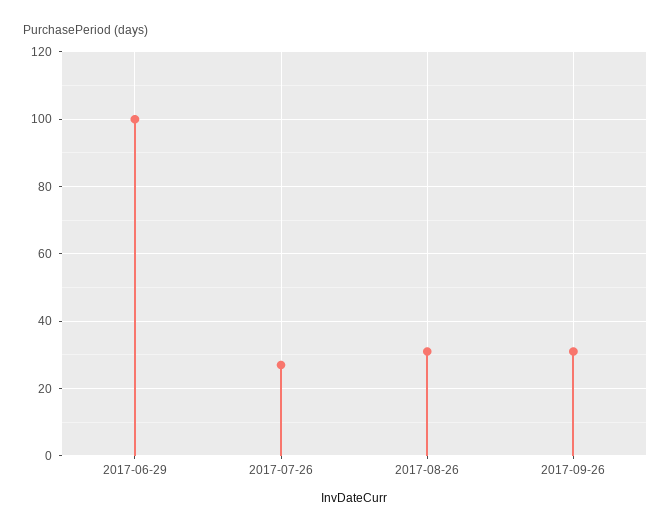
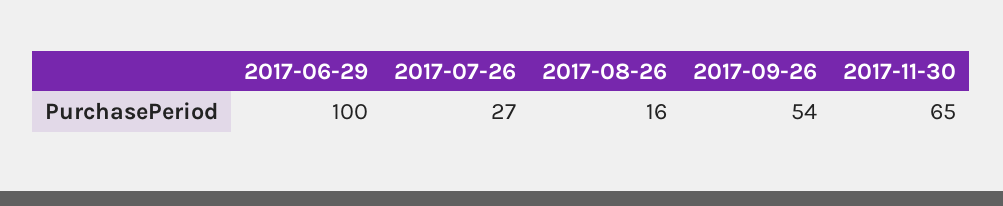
2017-08-26: 30 -> 16
2017-09-26: 30 -> 54
2017-11-30: none -> 65

